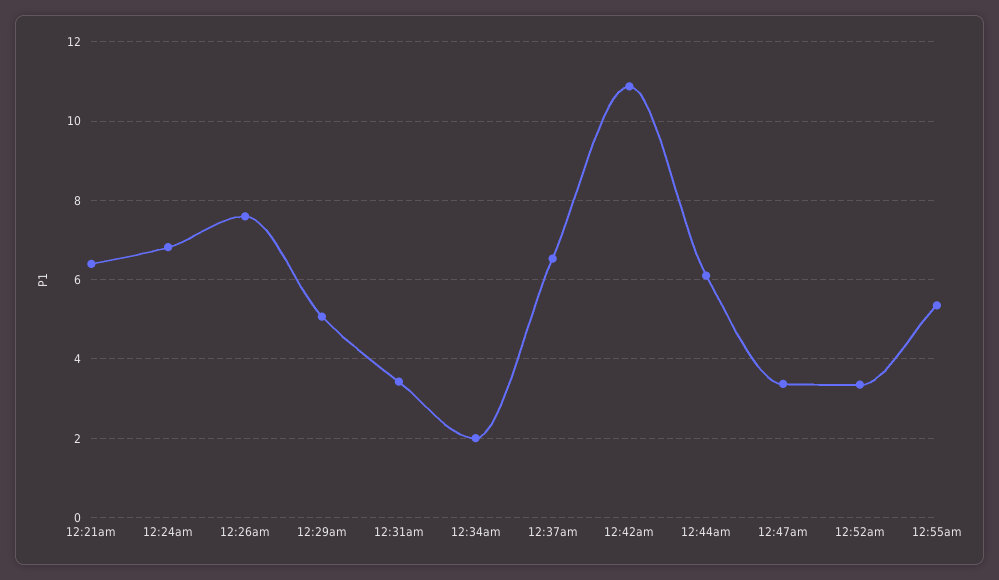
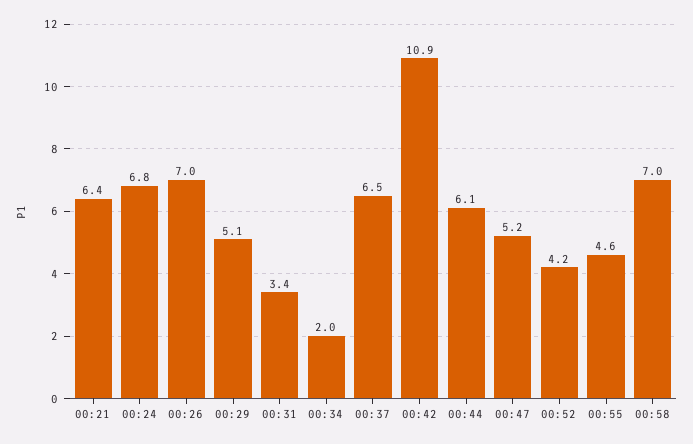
12:26am: 7.6 -> 7
12:47am: 3.4 -> 5.2
12:52am: 3.4 -> 4.2
12:55am: 5.4 -> 4.6
00:58: none -> 7

